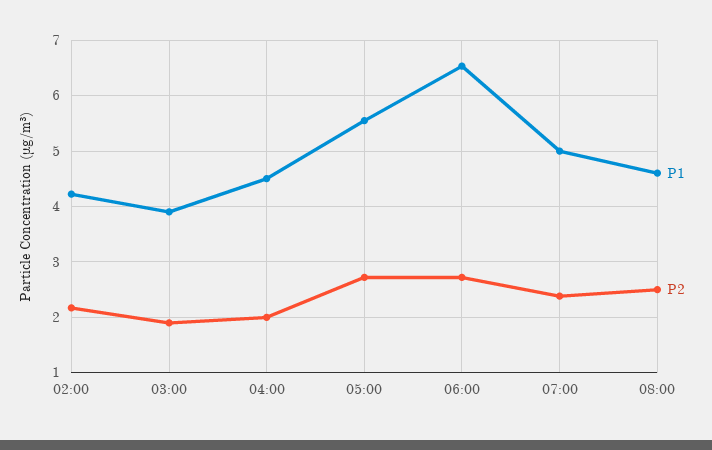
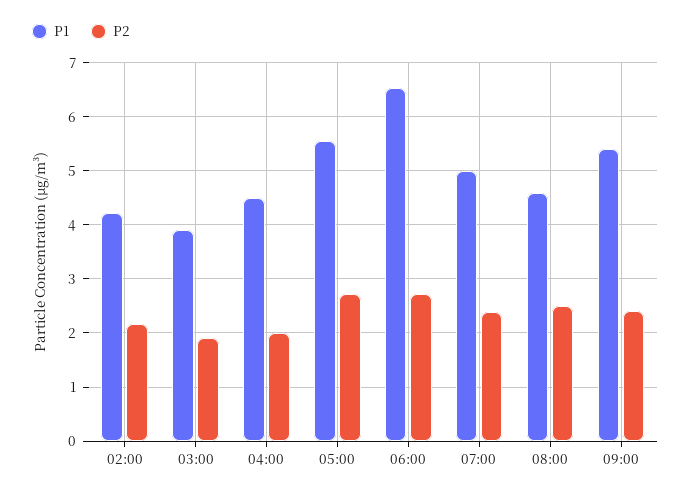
P1, 09:00: none -> 5.4
P2, 09:00: none -> 2.4

